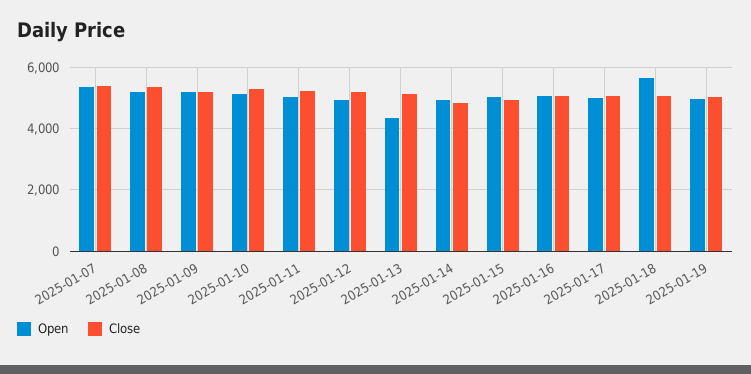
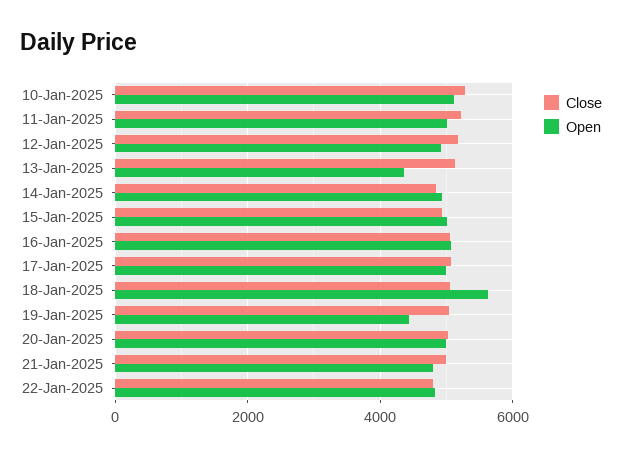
Open, 2025-01-07: 5400 -> none
Close, 2025-01-07: 5400 -> none
Open, 2025-01-08: 5200 -> none
Close, 2025-01-08: 5400 -> none
Open, 2025-01-09: 5200 -> none
Close, 2025-01-09: 5200 -> none
Open, 2025-01-19: 5000 -> 4400
Close, 20-Jan-2025: none -> 5000
Open, 20-Jan-2025: none -> 5000
Close, 21-Jan-2025: none -> 5000
Open, 21-Jan-2025: none -> 4800
Close, 22-Jan-2025: none -> 4800
Open, 22-Jan-2025: none -> 4800

